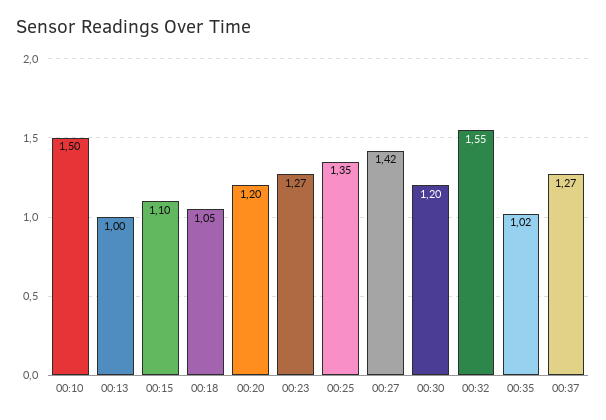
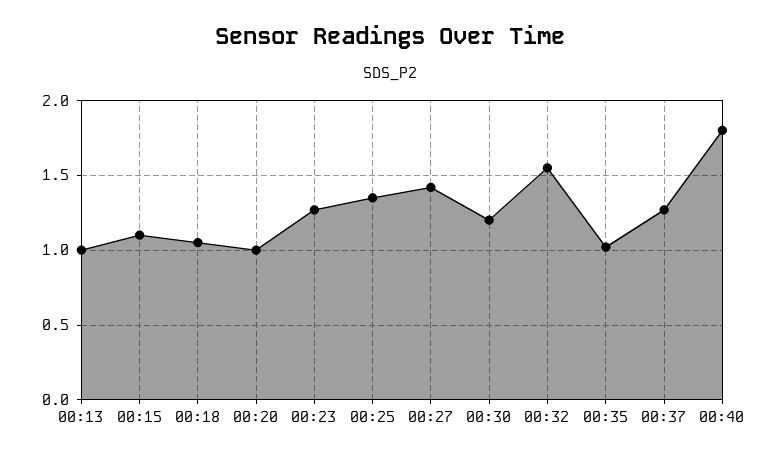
00:10: 1.5 -> none
00:20: 1.2 -> 1
00:40: none -> 1.8

